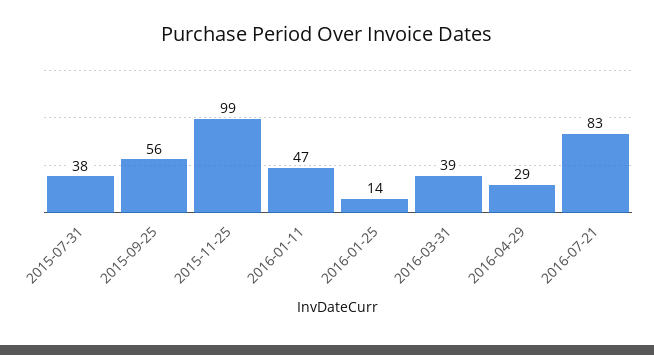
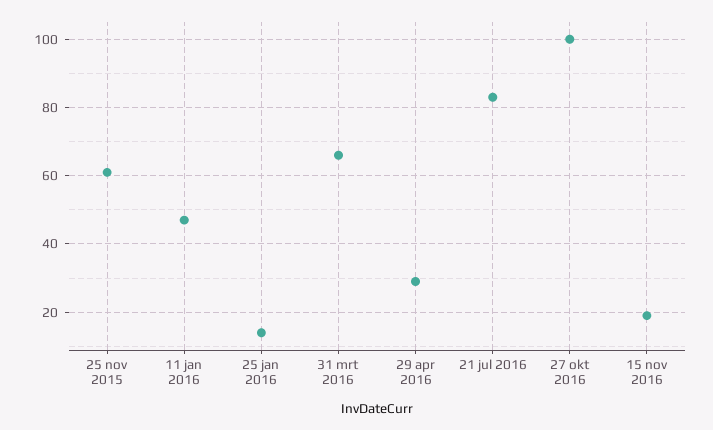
2015-07-31: 38 -> none
2015-09-25: 56 -> none
2015-11-25: 99 -> 60
2016-03-31: 39 -> 65
27 okt 2016: none -> 100
15 nov 2016: none -> 20

